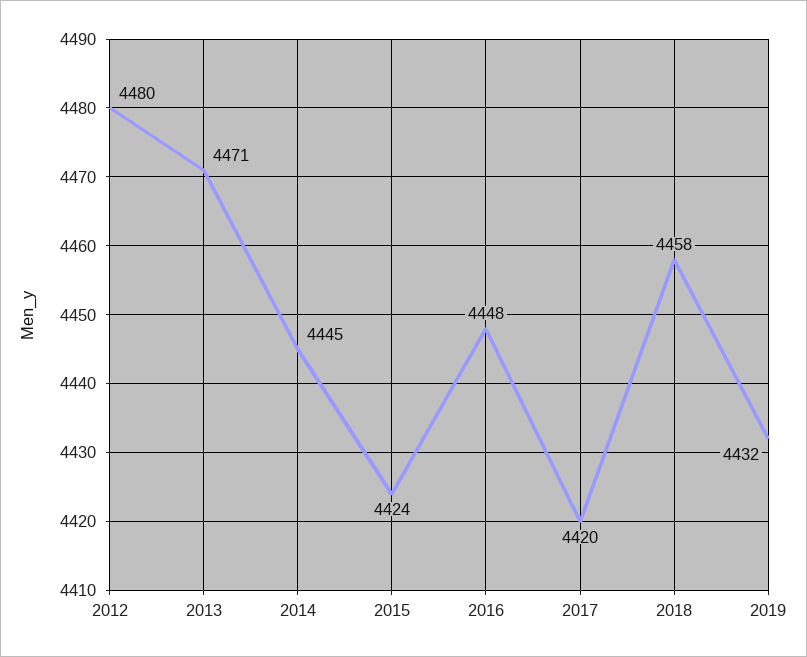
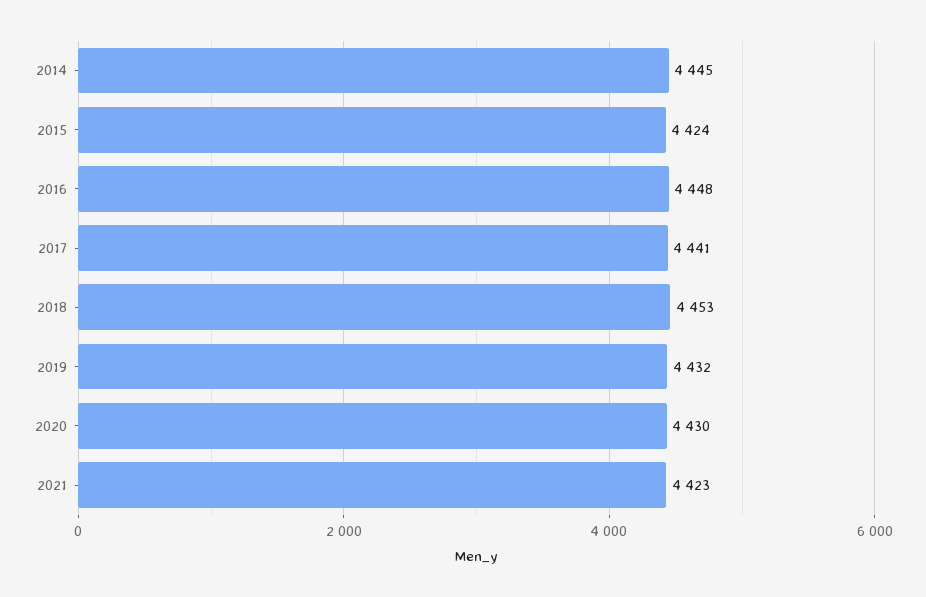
2012: 4480 -> none
2013: 4471 -> none
2017: 4420 -> 4441
2018: 4458 -> 4453
2020: none -> 4430
2021: none -> 4423

